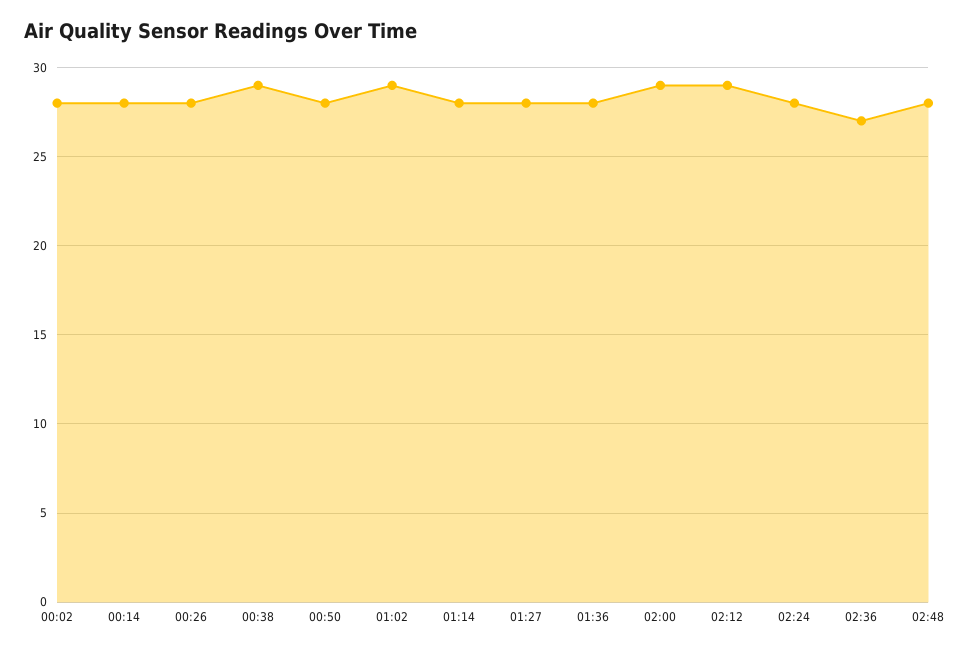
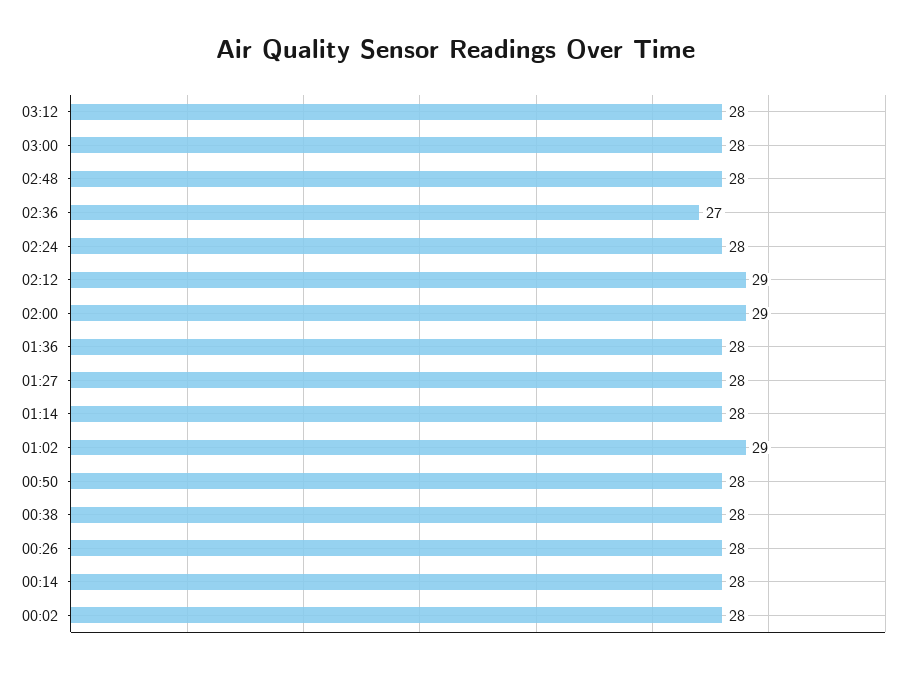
00:38: 29 -> 28
03:12: none -> 28
03:00: none -> 28

